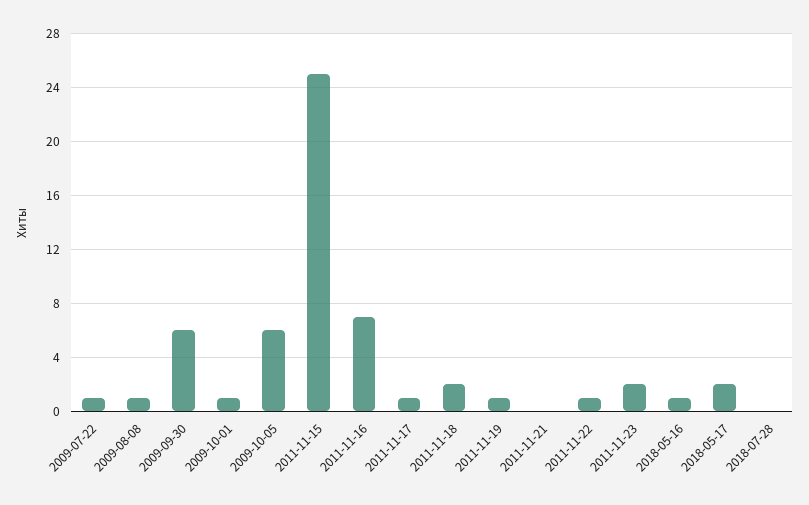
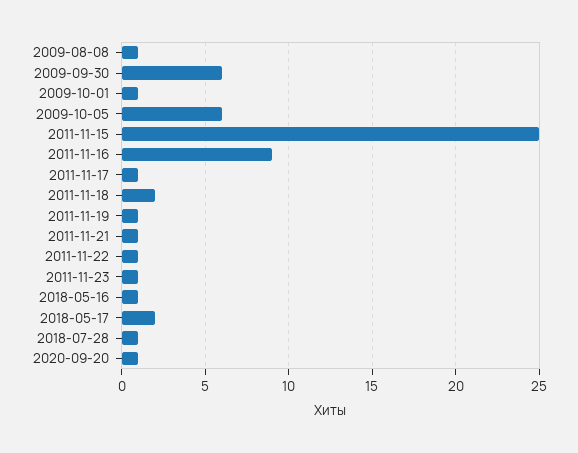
2009-07-22: 1 -> none
2011-11-16: 7 -> 9
2011-11-21: 0 -> 1
2011-11-23: 2 -> 1
2018-07-28: 0 -> 1
2020-09-20: none -> 1

